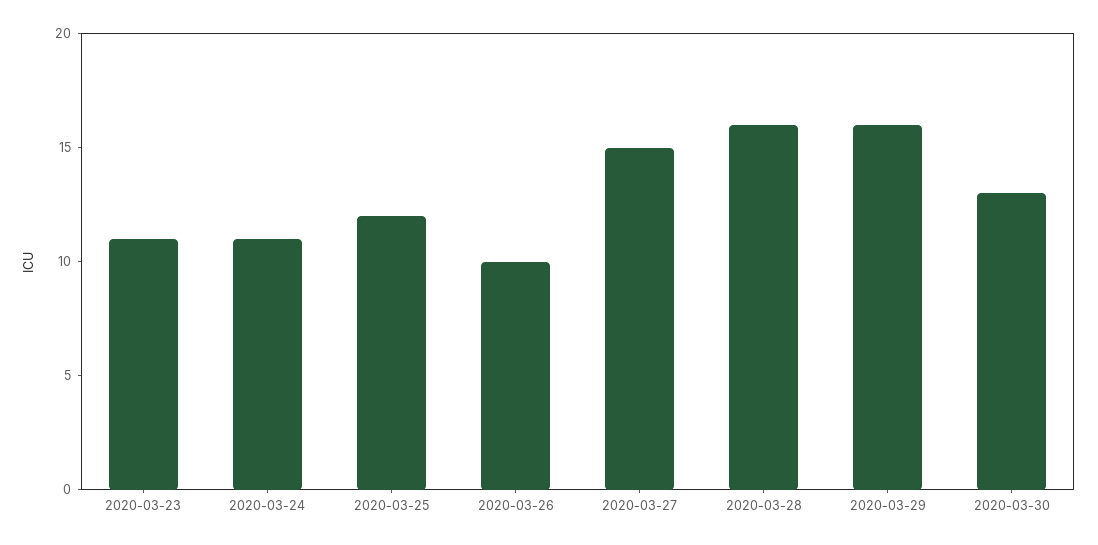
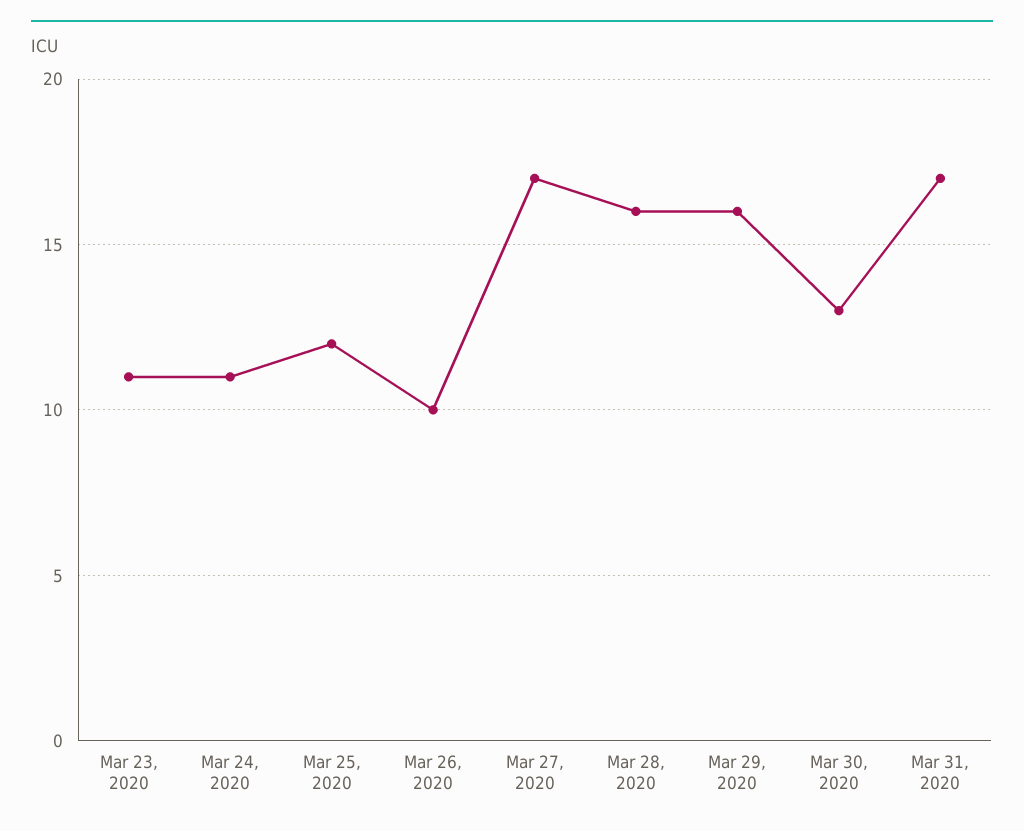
2020-03-27: 15 -> 17
Mar 31, 2020: none -> 17

